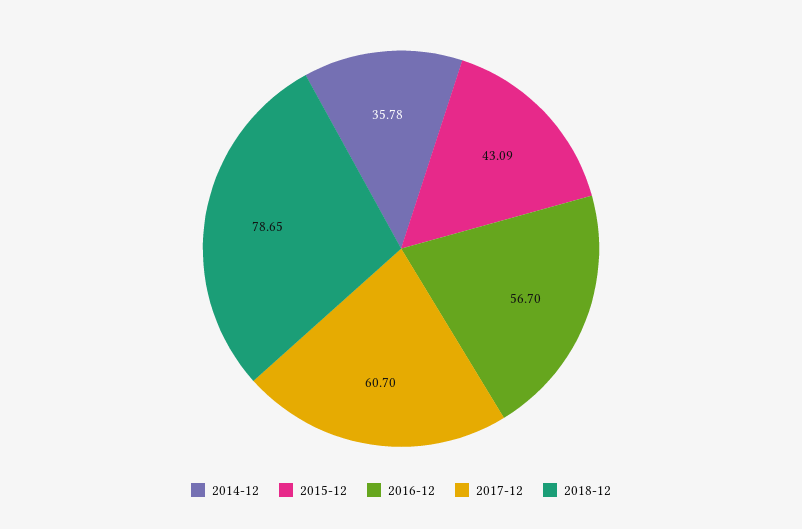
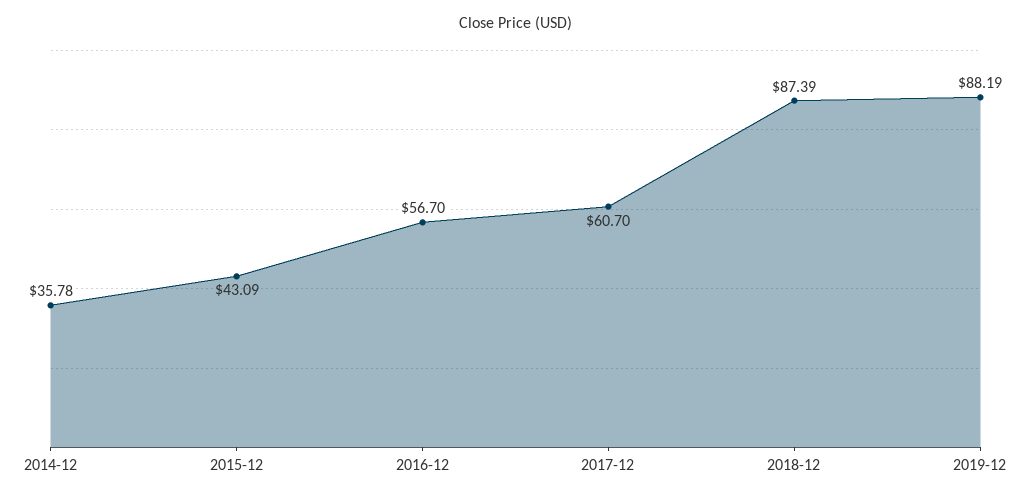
2018-12: 78.65 -> 87.39
2019-12: none -> 88.19

